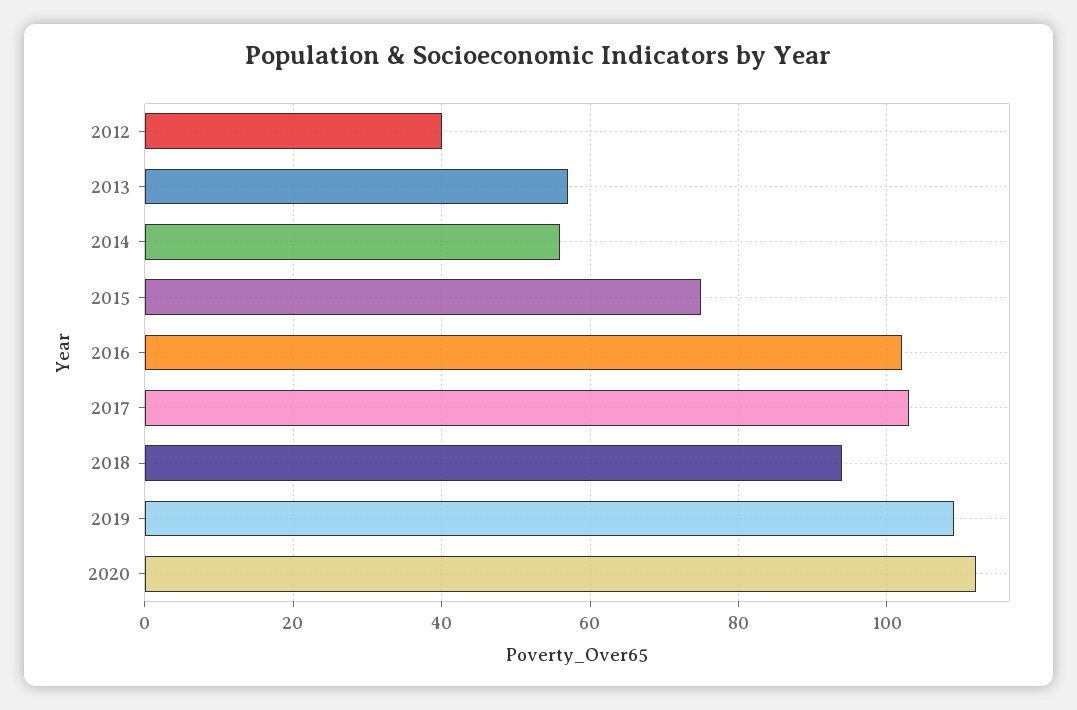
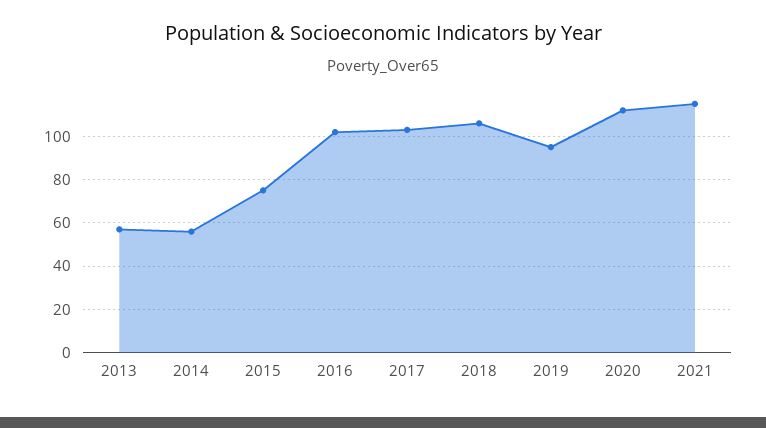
2012: 40 -> none
2018: 95 -> 105
2019: 110 -> 95
2021: none -> 115

